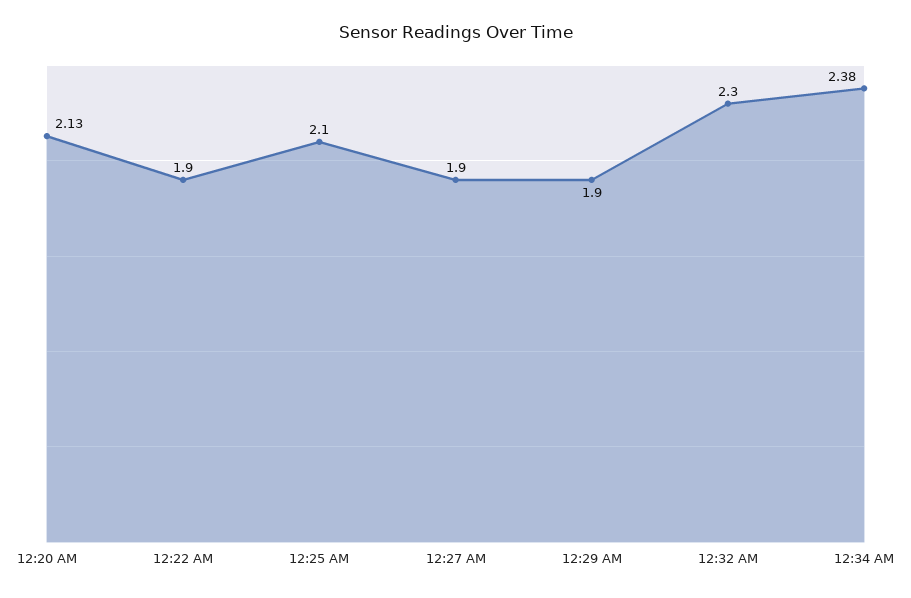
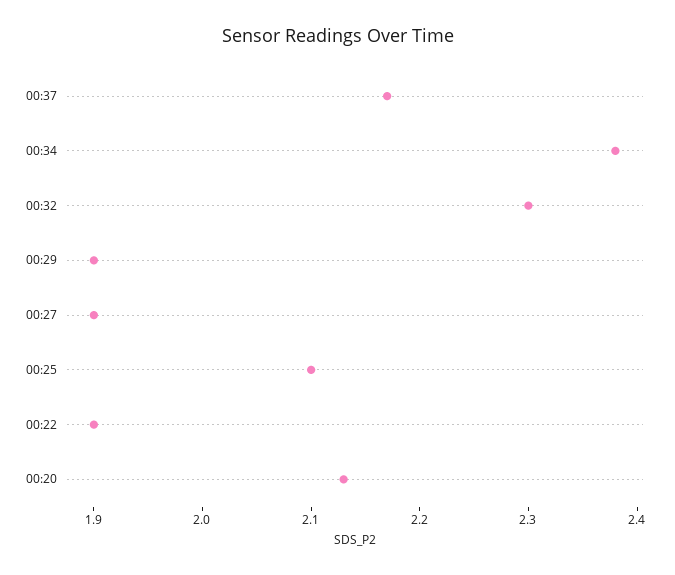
00:37: none -> 2.17

